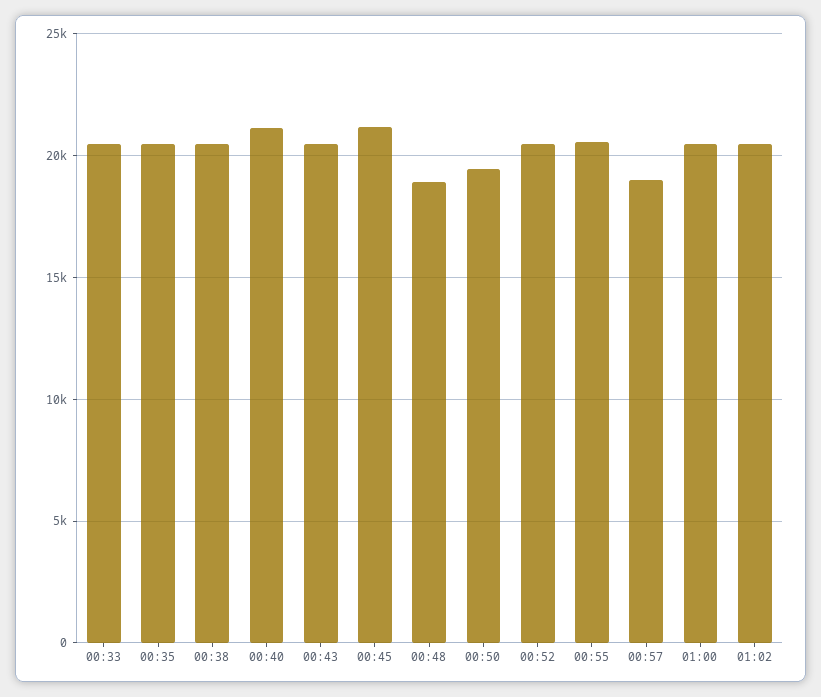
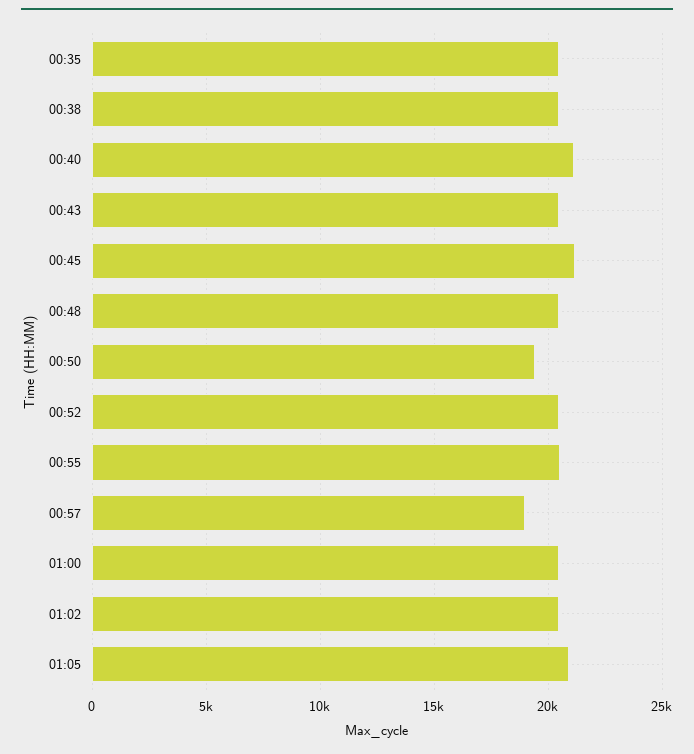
00:33: 20500 -> none
00:48: 19000 -> 20500
01:05: none -> 21000

